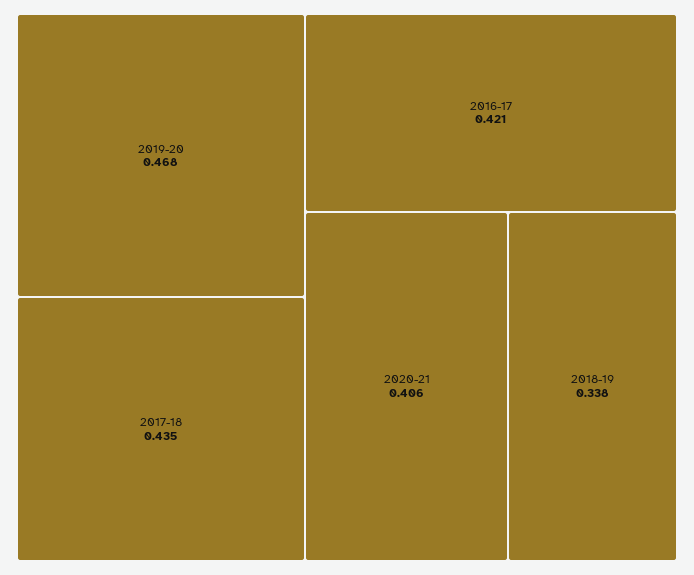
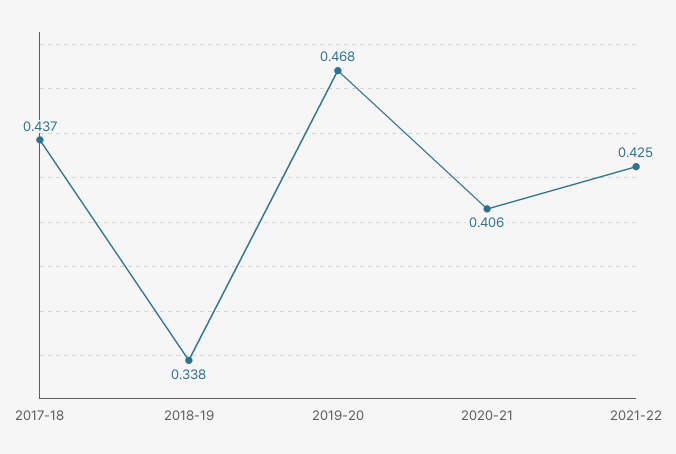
2017-18: 0.435 -> 0.437
2016-17: 0.421 -> none
2021-22: none -> 0.425

